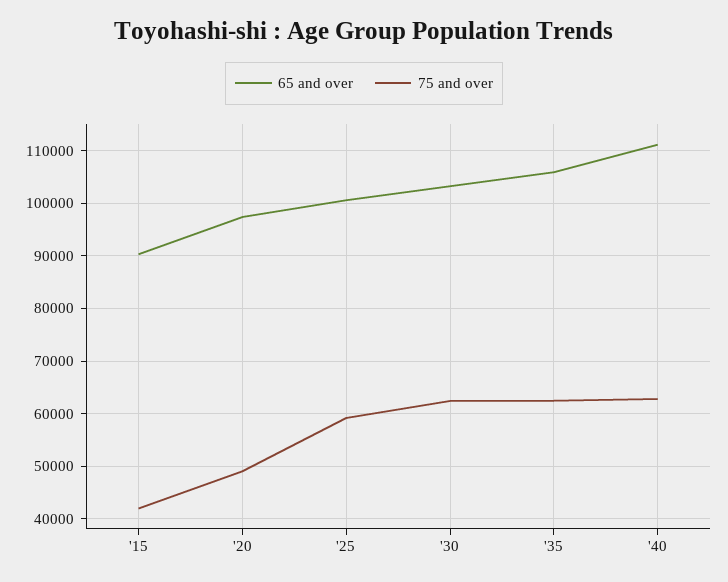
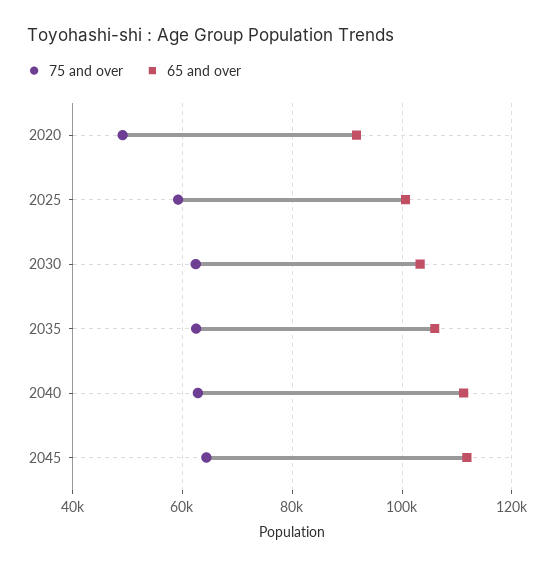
65 and over, '15: 90000 -> none
75 and over, '15: 42000 -> none
65 and over, '20: 98000 -> 92000
75 and over, 2045: none -> 64000
65 and over, 2045: none -> 112000

